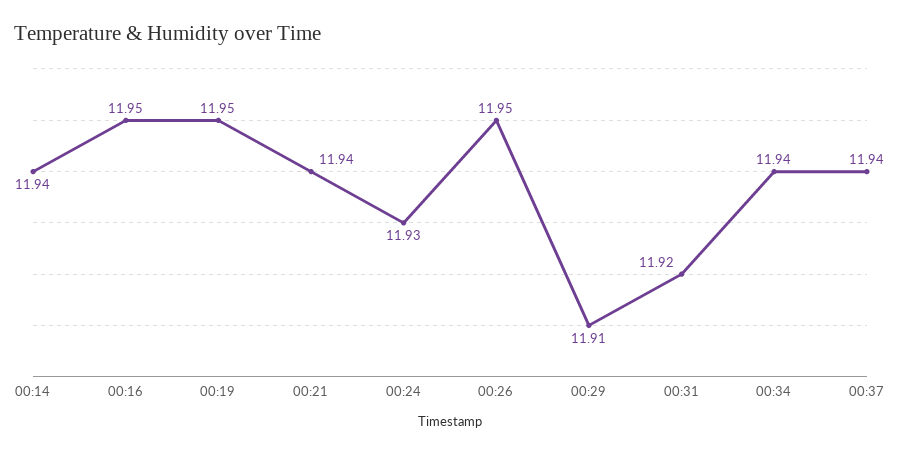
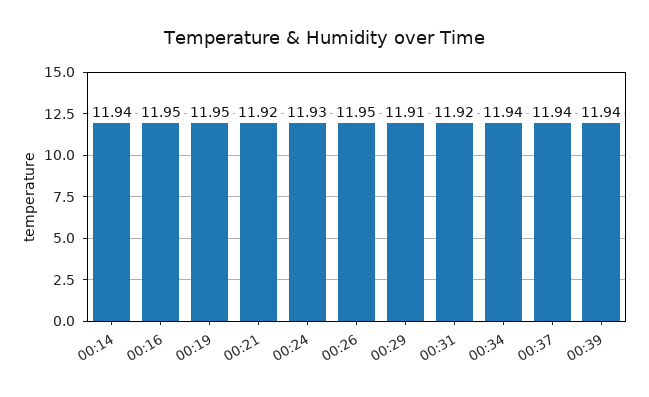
00:21: 11.94 -> 11.92
00:39: none -> 11.94

